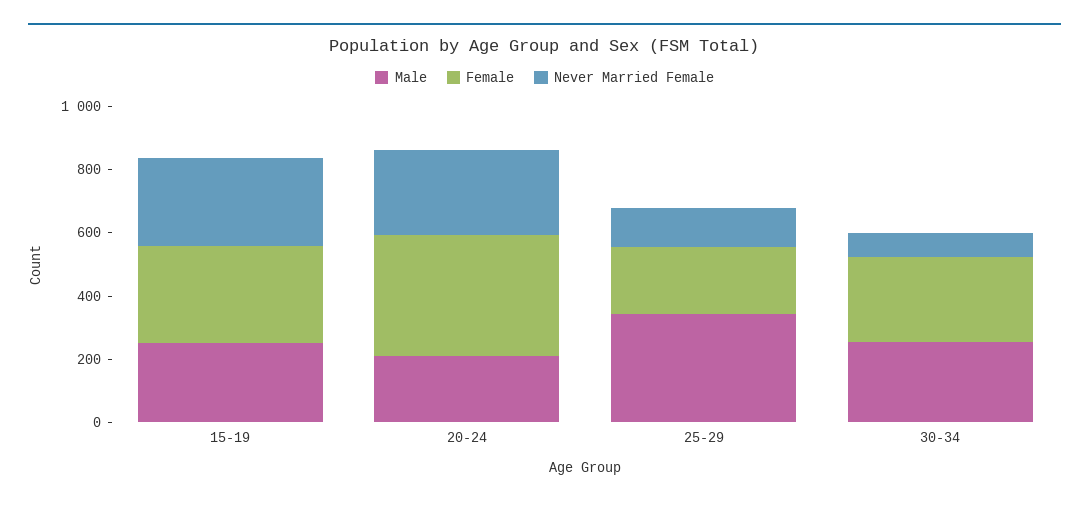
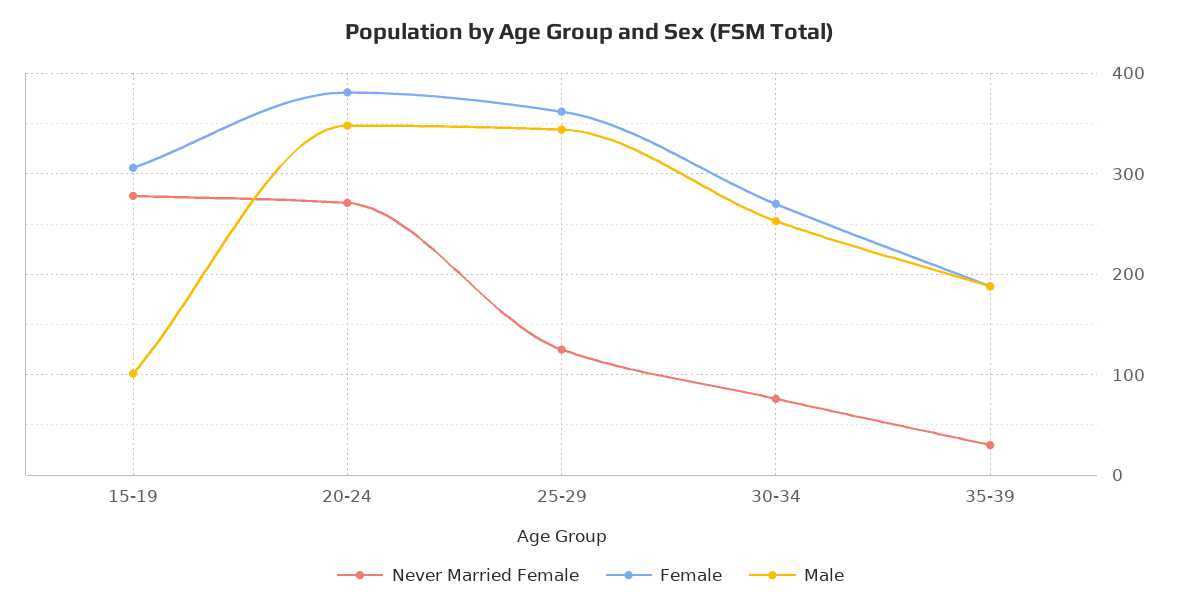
Male, 15-19: 250 -> 100
Male, 20-24: 200 -> 350
Female, 25-29: 200 -> 360
Never Married Female, 35-39: none -> 30
Female, 35-39: none -> 190
Male, 35-39: none -> 190

